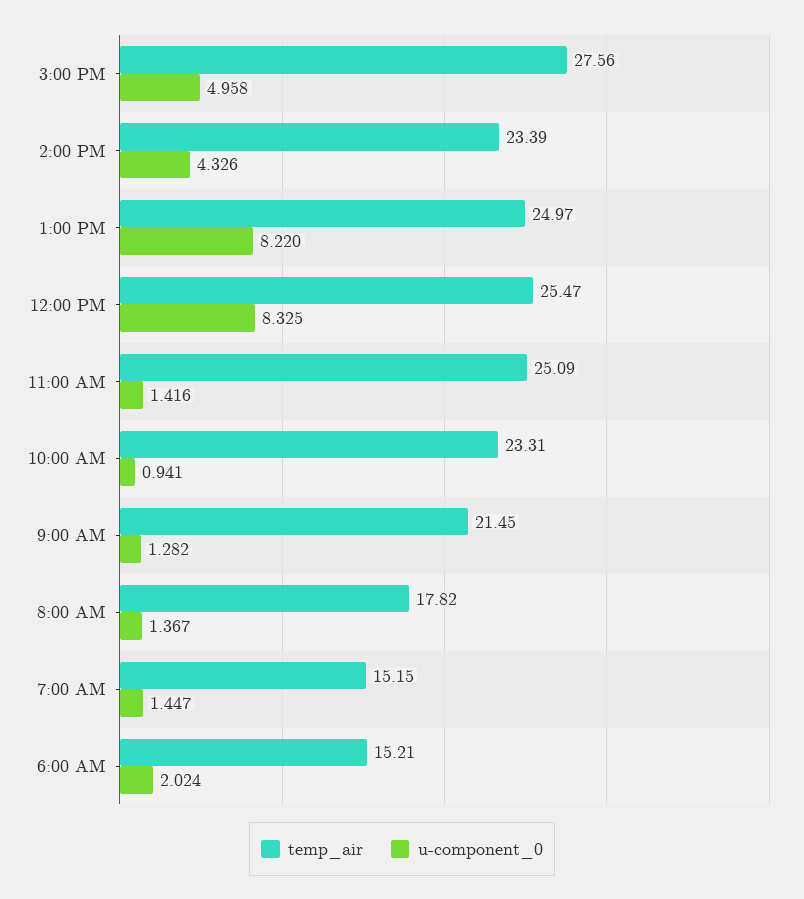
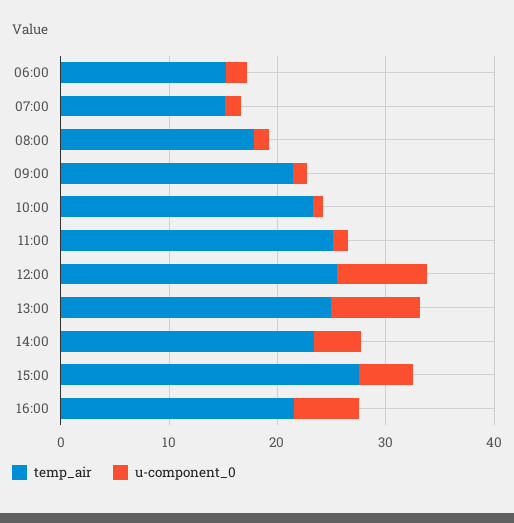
temp_air, 16:00: none -> 22
u-component_0, 16:00: none -> 6

